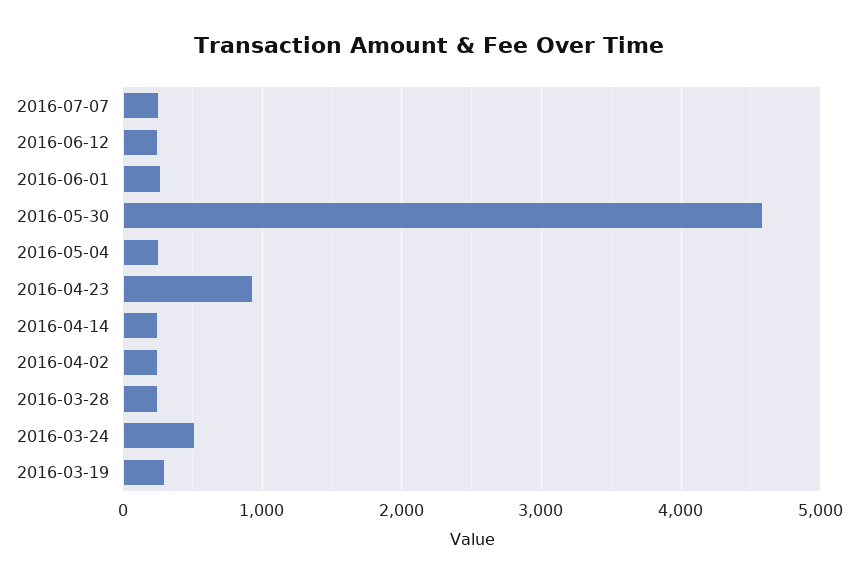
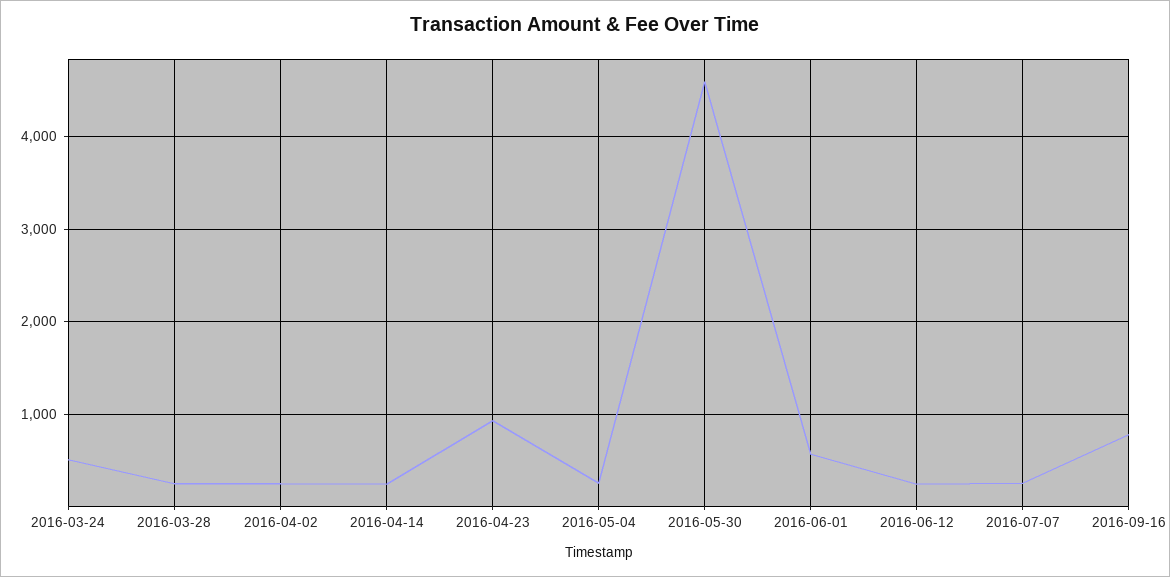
2016-06-01: 300 -> 600
2016-03-19: 300 -> none
2016-09-16: none -> 800

